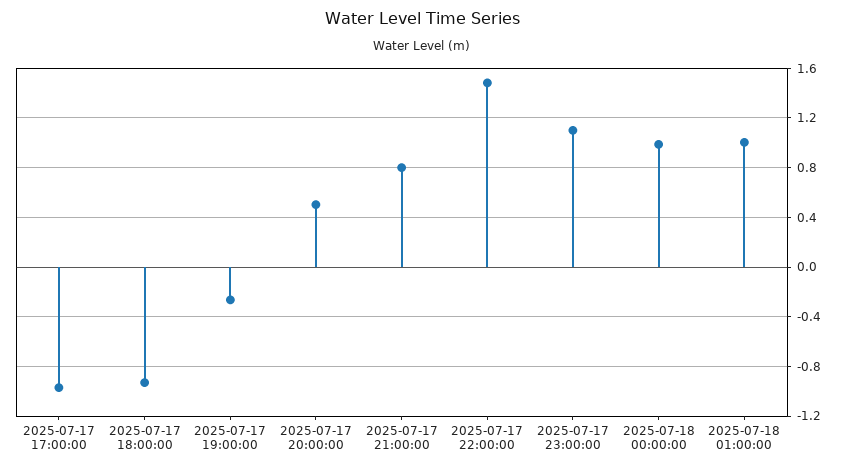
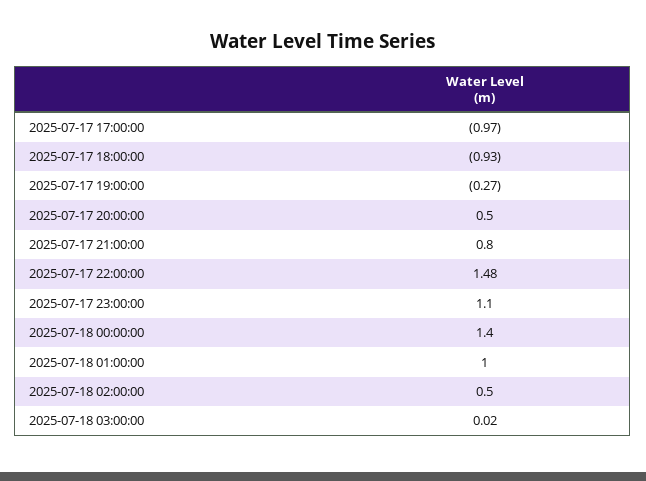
2025-07-18 00:00:00: 1 -> 1.4
2025-07-18 02:00:00: none -> 0.5
2025-07-18 03:00:00: none -> 0.02

